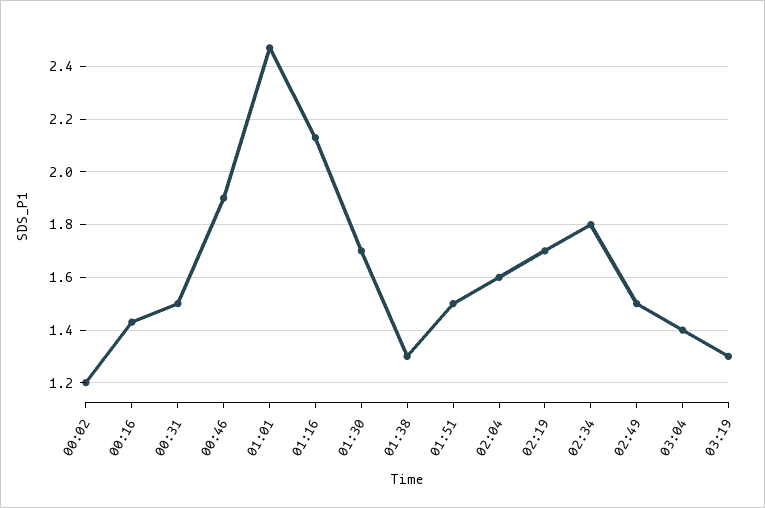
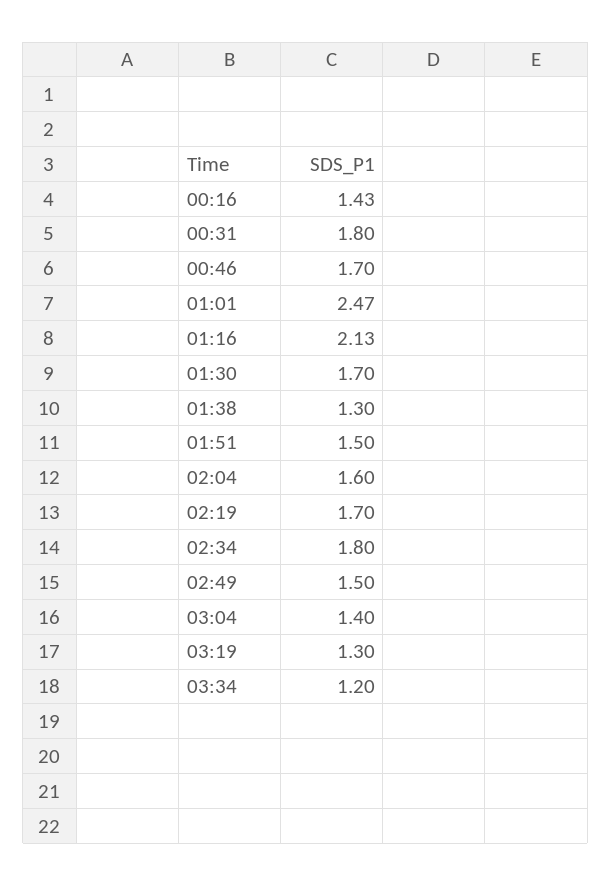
00:02: 1.2 -> none
00:31: 1.5 -> 1.8
00:46: 1.9 -> 1.7
03:34: none -> 1.2

